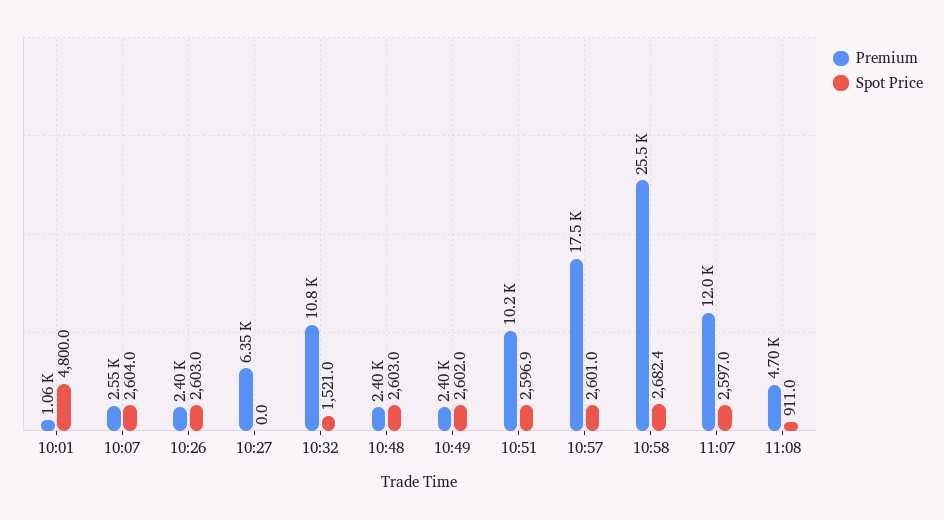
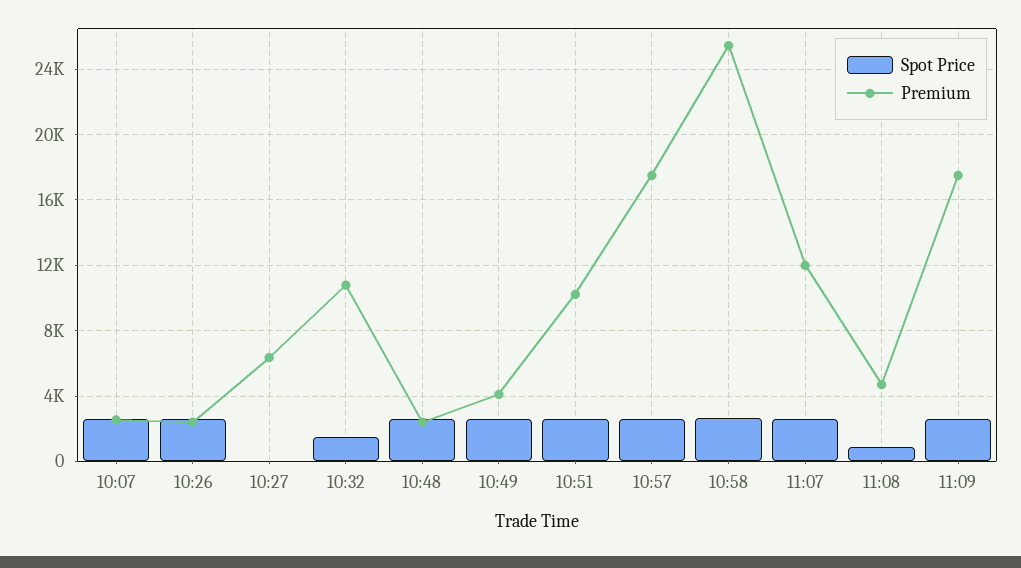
Premium, 10:01: 1060 -> none
Spot Price, 10:01: 4800 -> none
Premium, 10:49: 2400 -> 4000
Spot Price, 11:09: none -> 2500
Premium, 11:09: none -> 17500

